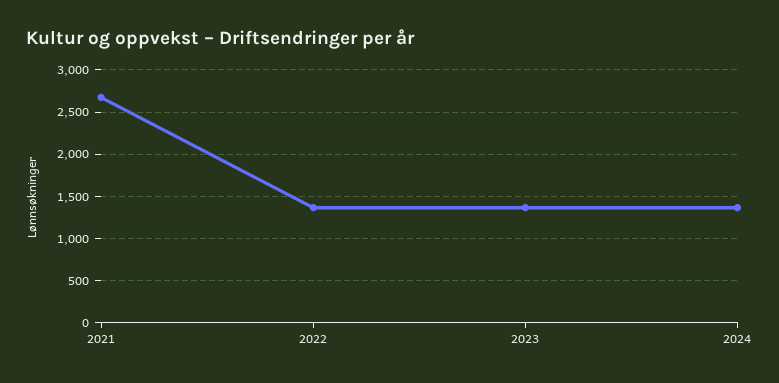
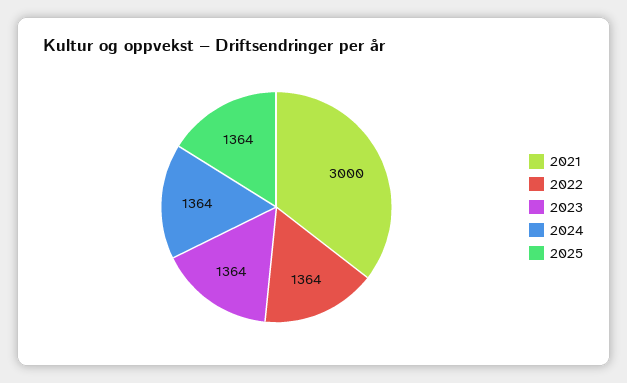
2021: 2700 -> 3000
2025: none -> 1364

